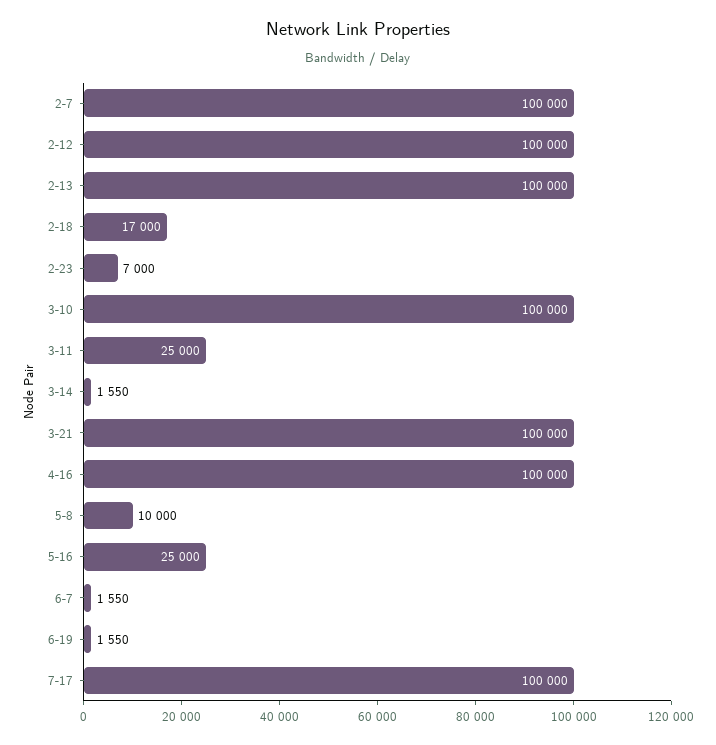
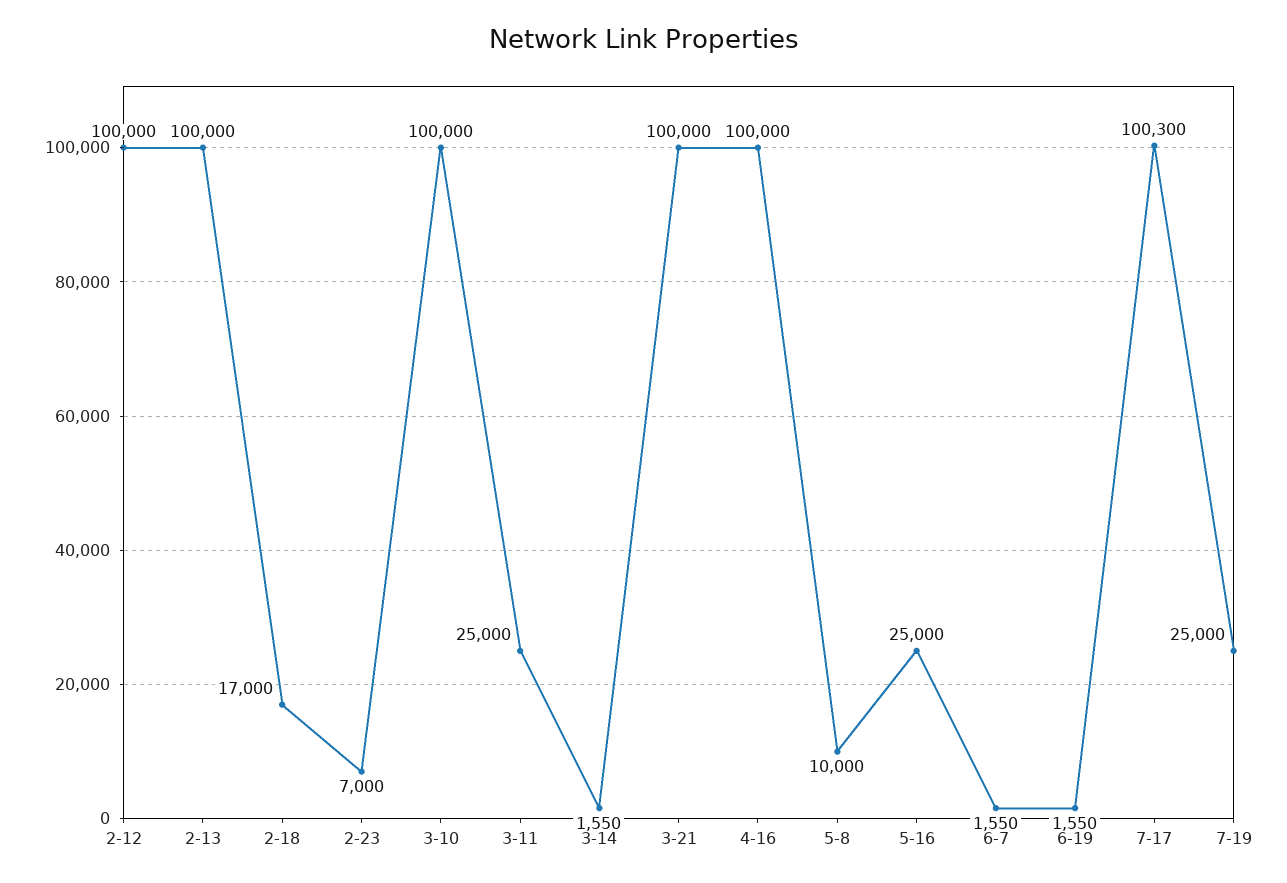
2-7: 100000 -> none
7-17: 100000 -> 100300
7-19: none -> 25000

